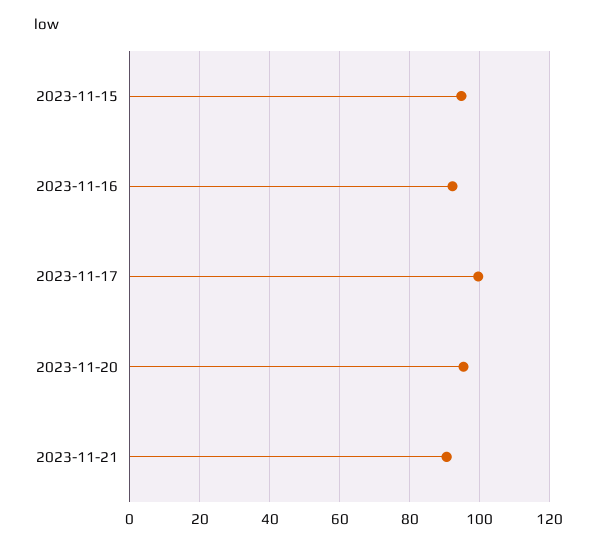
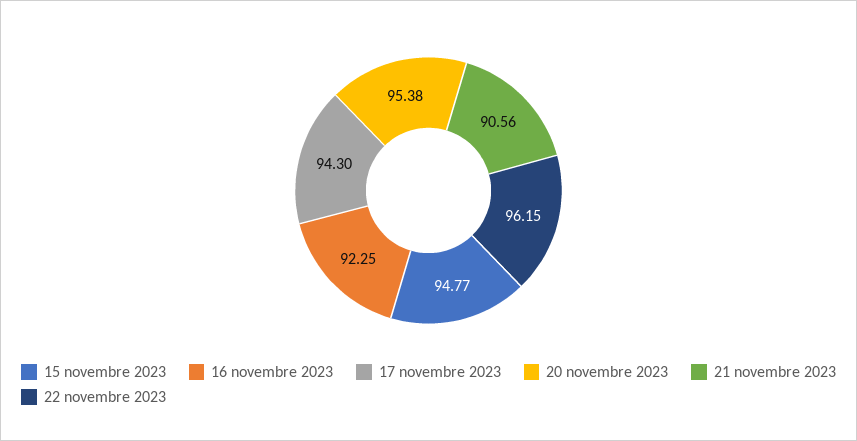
2023-11-17: 100 -> 94.3
22 novembre 2023: none -> 96.15

